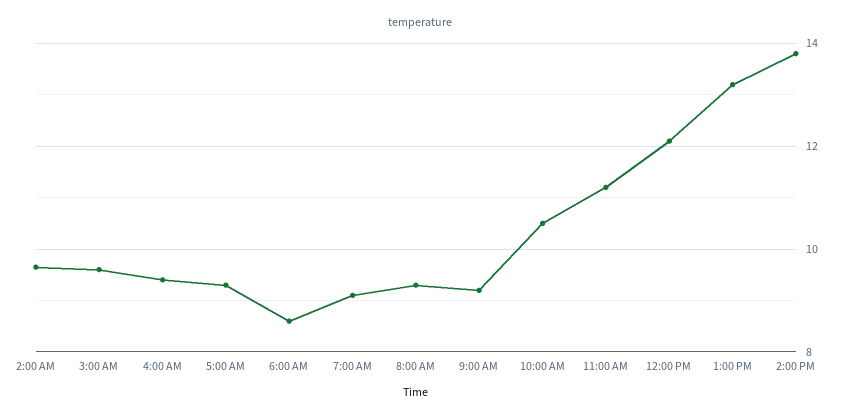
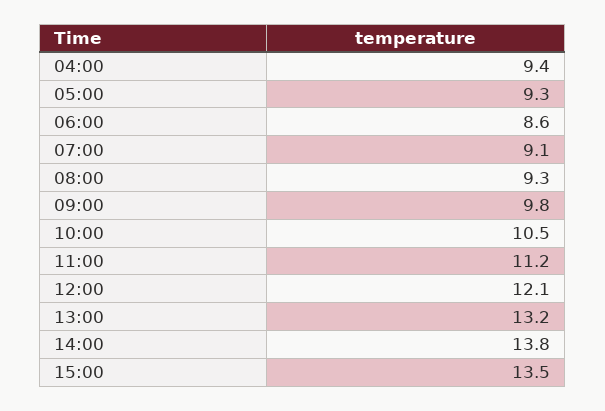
2:00 AM: 9.6 -> none
3:00 AM: 9.6 -> none
9:00 AM: 9.2 -> 9.8
15:00: none -> 13.5

